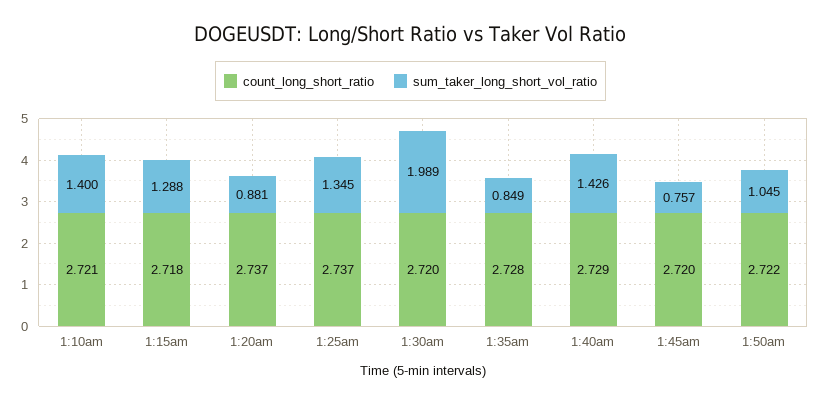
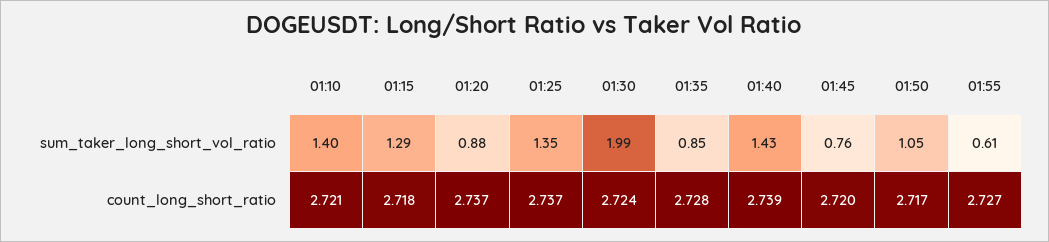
count_long_short_ratio, 1:30am: 2.72 -> 2.724
count_long_short_ratio, 1:40am: 2.729 -> 2.739
count_long_short_ratio, 1:50am: 2.722 -> 2.717
sum_taker_long_short_vol_ratio, 01:55: none -> 0.61
count_long_short_ratio, 01:55: none -> 2.727

